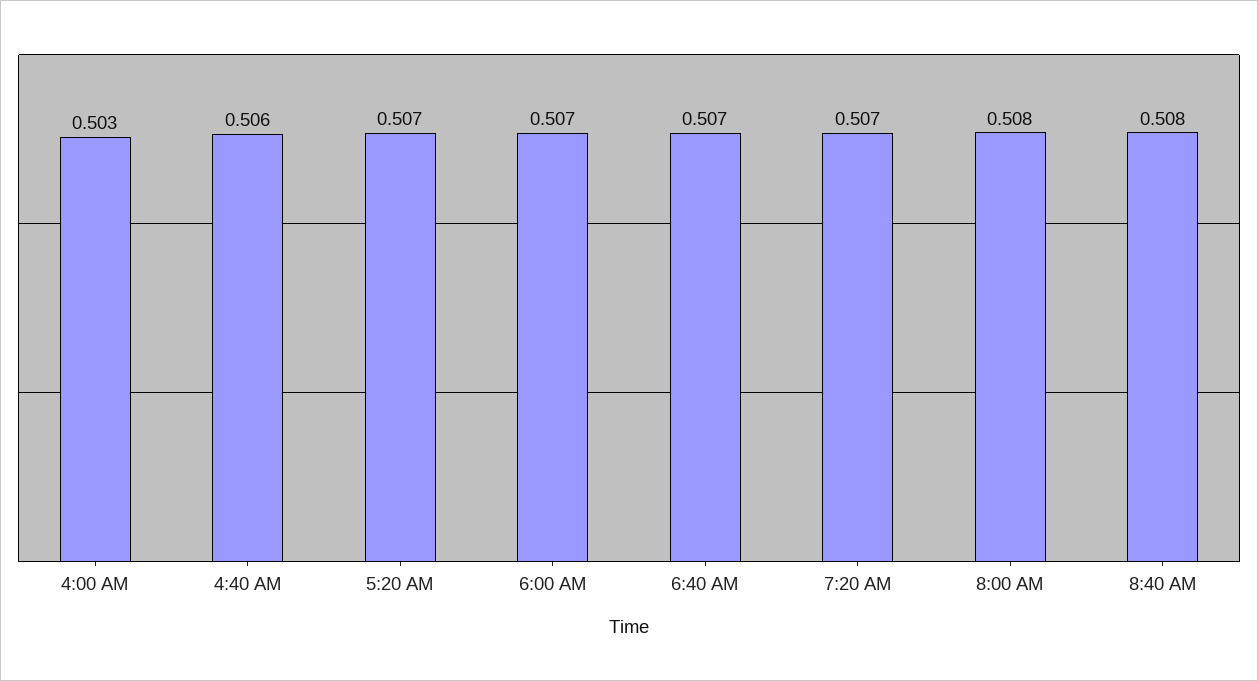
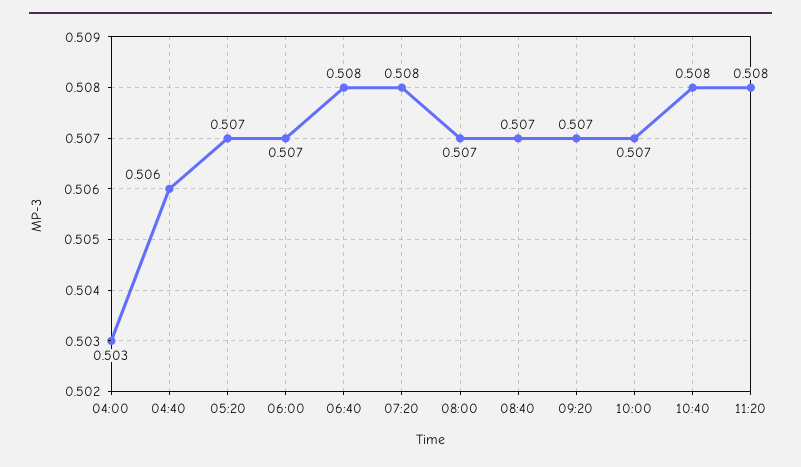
6:40 AM: 0.507 -> 0.508
7:20 AM: 0.507 -> 0.508
8:00 AM: 0.508 -> 0.507
8:40 AM: 0.508 -> 0.507
09:20: none -> 0.507
10:00: none -> 0.507
10:40: none -> 0.508
11:20: none -> 0.508

